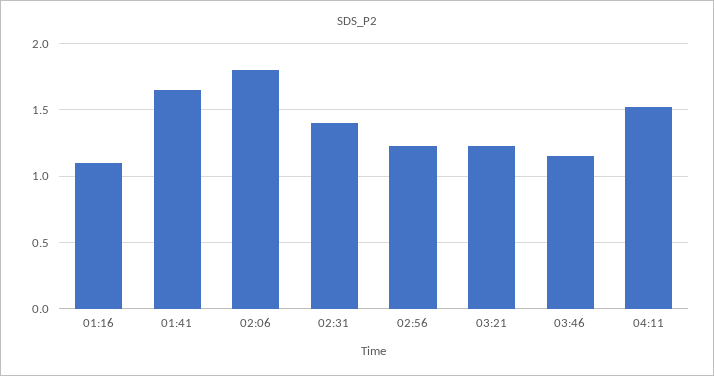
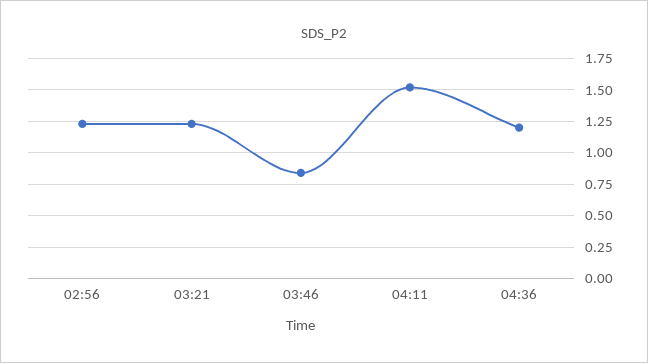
01:16: 1.1 -> none
01:41: 1.65 -> none
02:06: 1.8 -> none
02:31: 1.4 -> none
03:46: 1.15 -> 0.85
04:36: none -> 1.2

